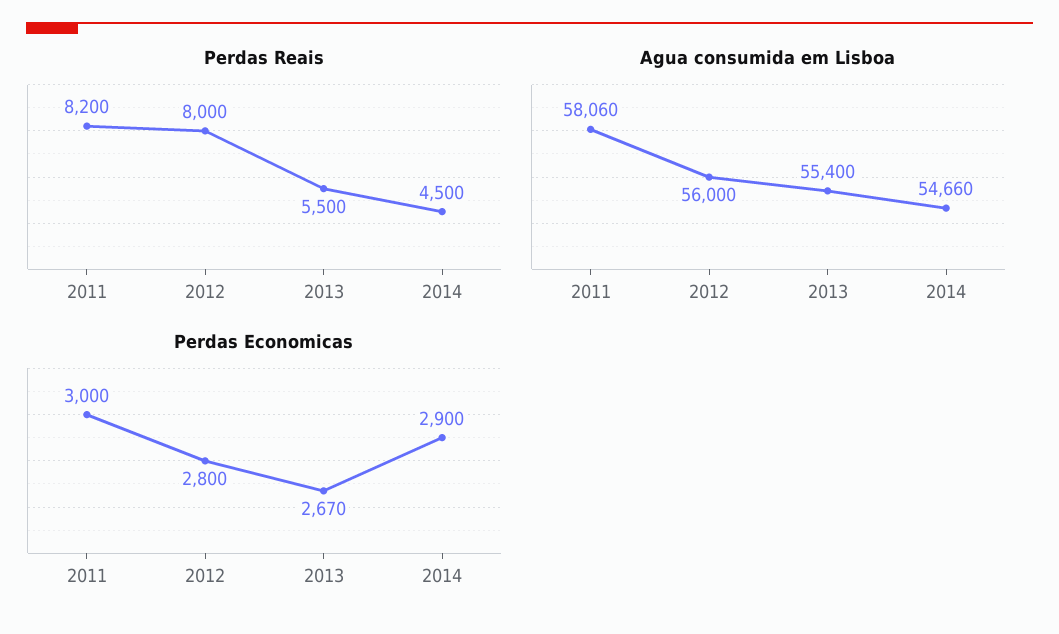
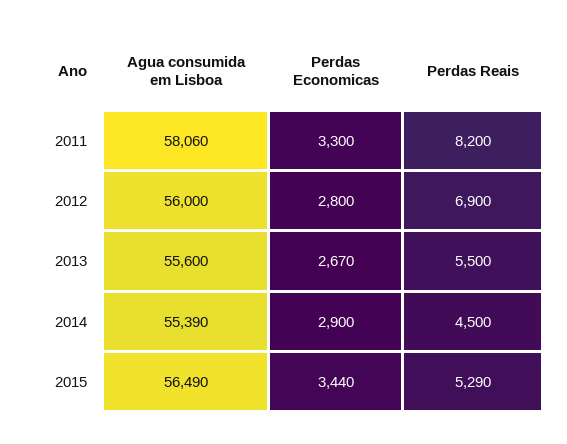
Perdas Reais, 2012: 8000 -> 6900
Agua consumida em Lisboa, 2013: 55400 -> 55600
Agua consumida em Lisboa, 2014: 54660 -> 55390
Perdas Economicas, 2011: 3000 -> 3300
Agua consumida em Lisboa, 2015: none -> 56490
Perdas Economicas, 2015: none -> 3440
Perdas Reais, 2015: none -> 5290

